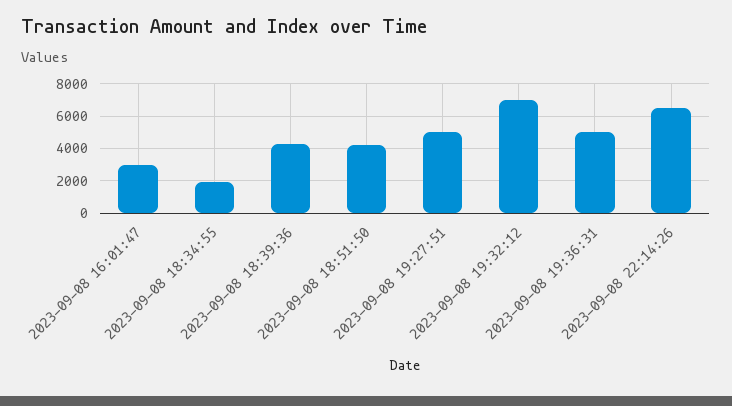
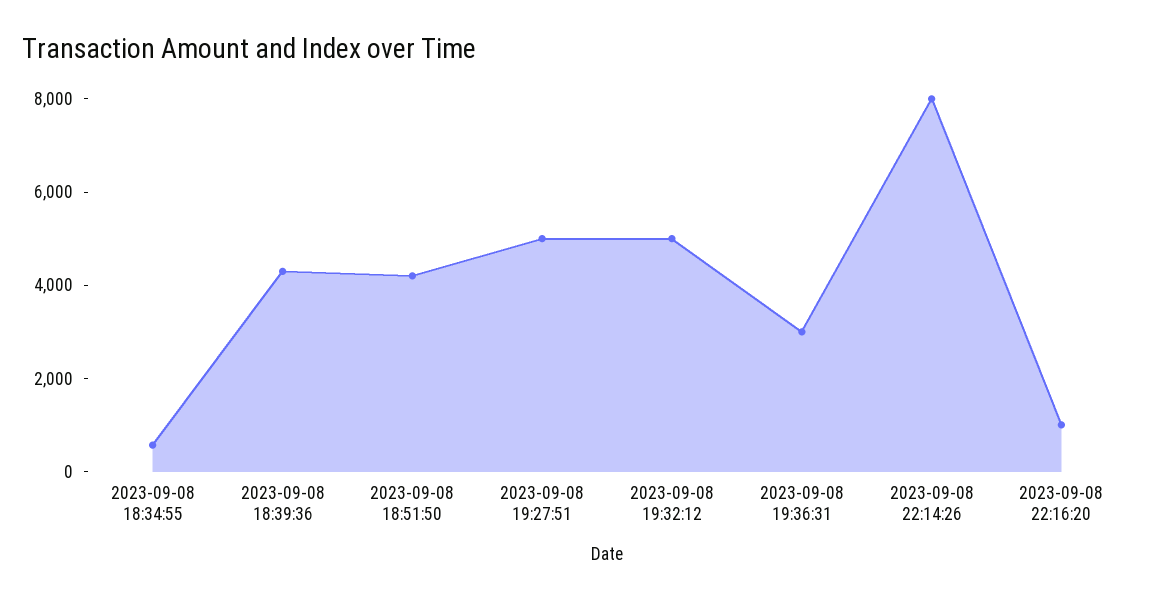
2023-09-08 16:01:47: 3000 -> none
2023-09-08 18:34:55: 2000 -> 500
2023-09-08 19:32:12: 7000 -> 5000
2023-09-08 19:36:31: 5000 -> 3000
2023-09-08 22:14:26: 6500 -> 8000
2023-09-08 22:16:20: none -> 1000

